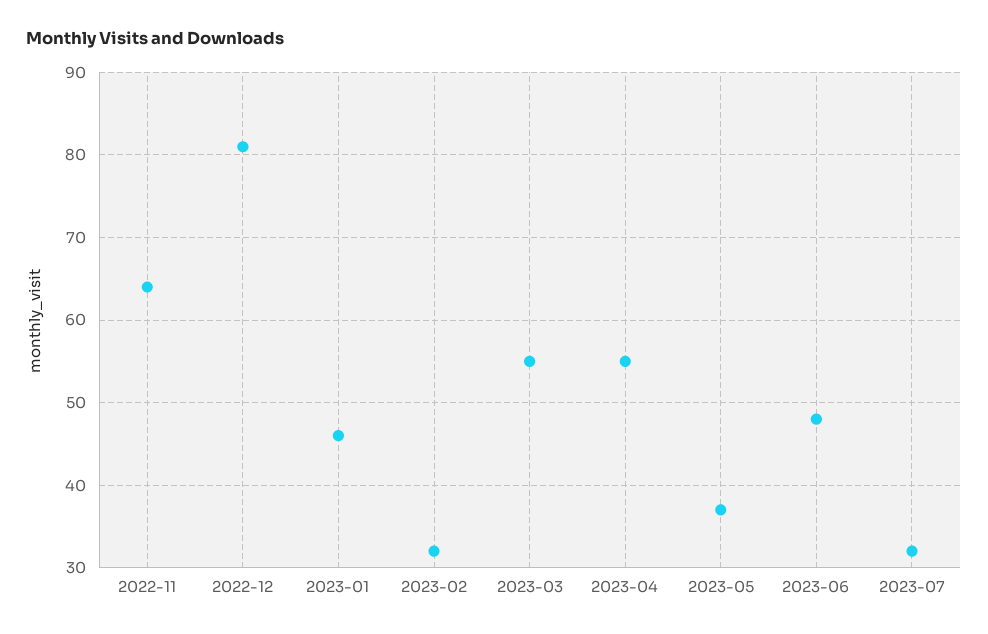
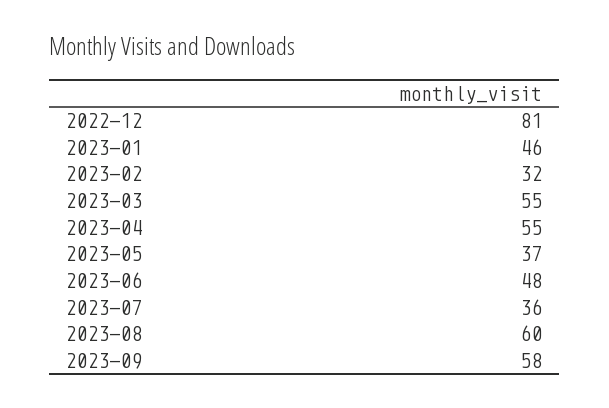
2022-11: 64 -> none
2023-07: 32 -> 36
2023-08: none -> 60
2023-09: none -> 58

